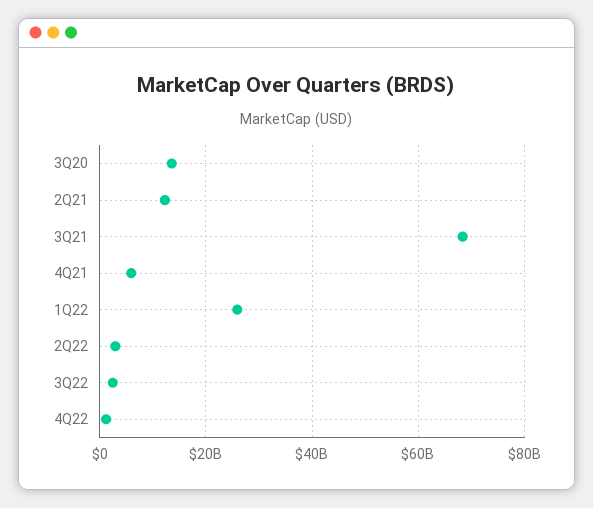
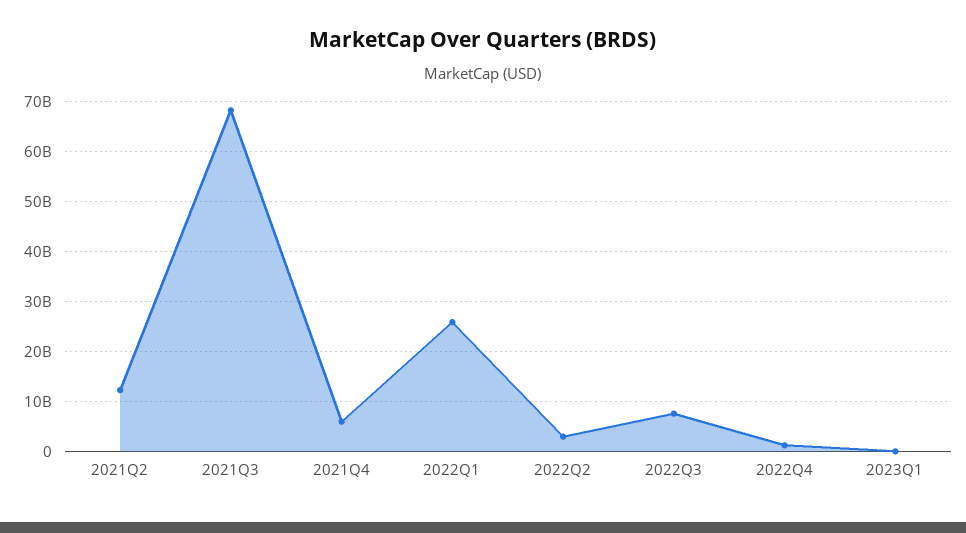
3Q20: 14000000000 -> none
3Q22: 2000000000 -> 8000000000
2023Q1: none -> 0

